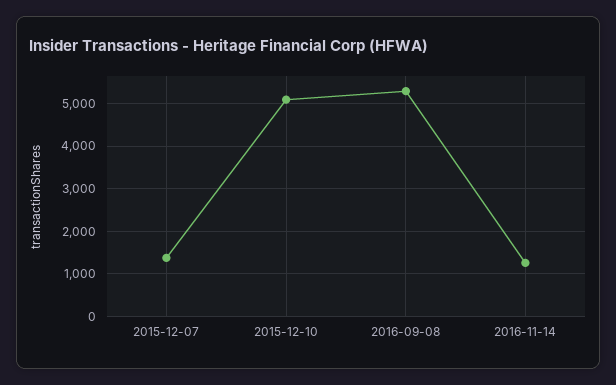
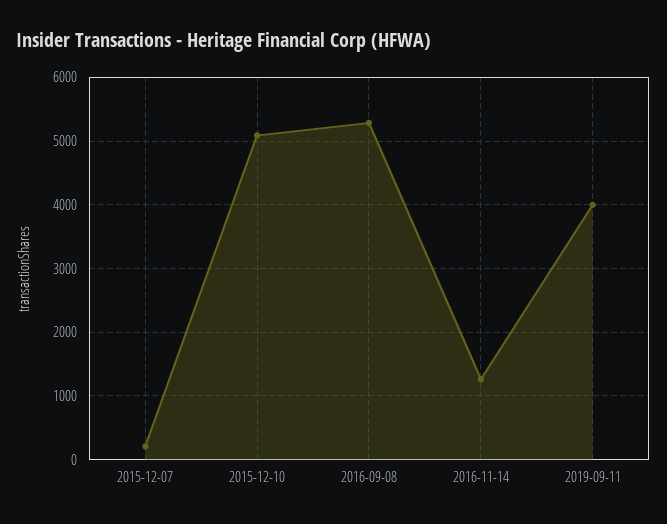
2015-12-07: 1400 -> 200
2019-09-11: none -> 4000

